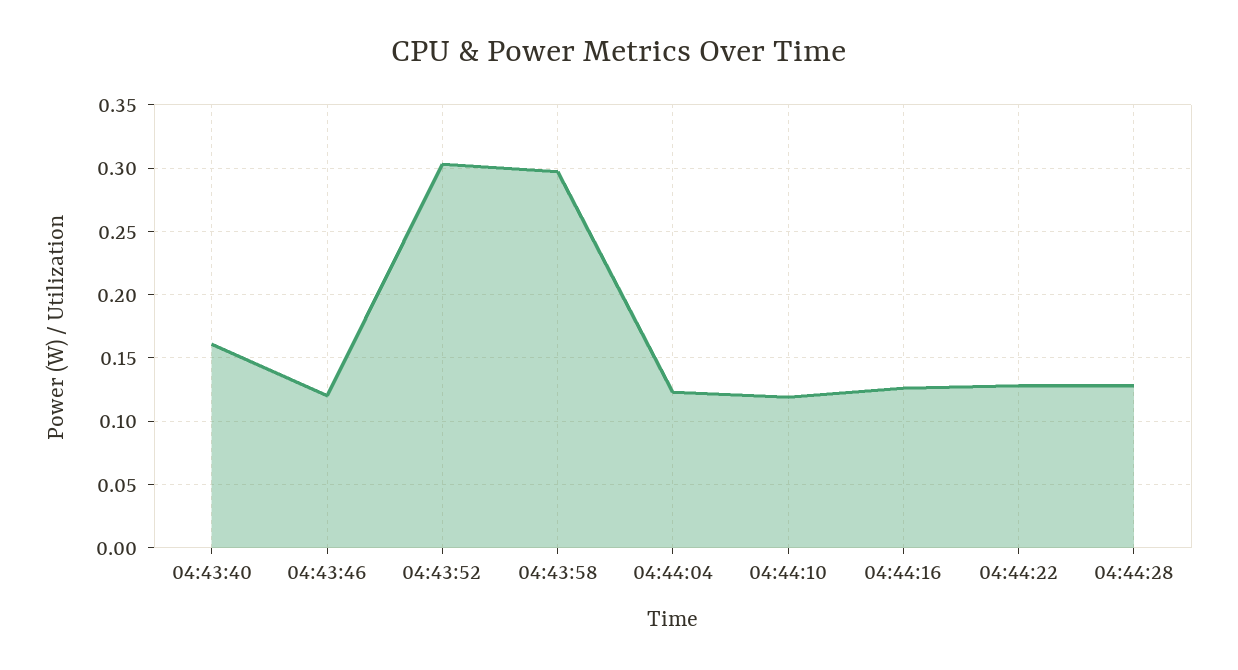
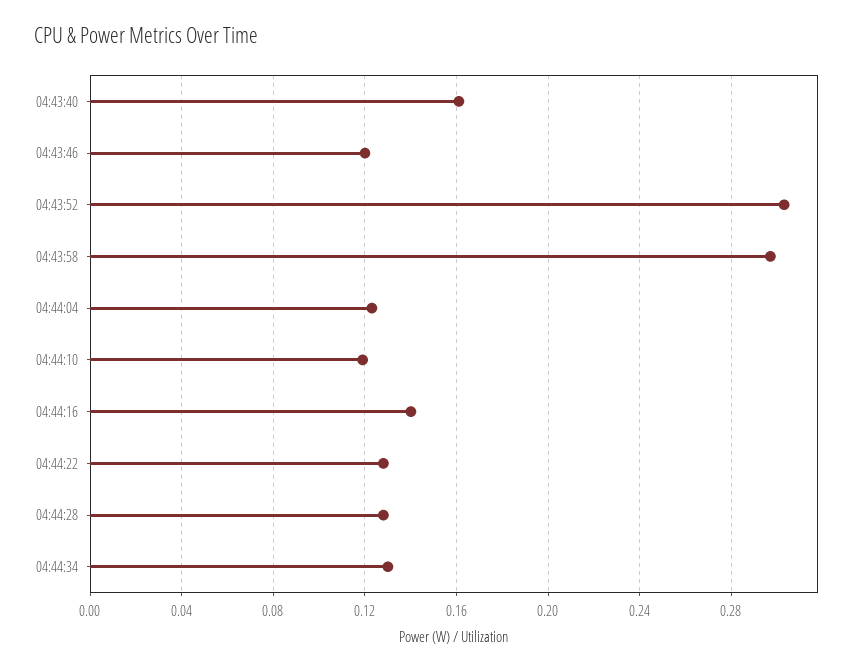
04:44:16: 0.125 -> 0.14
04:44:34: none -> 0.13

